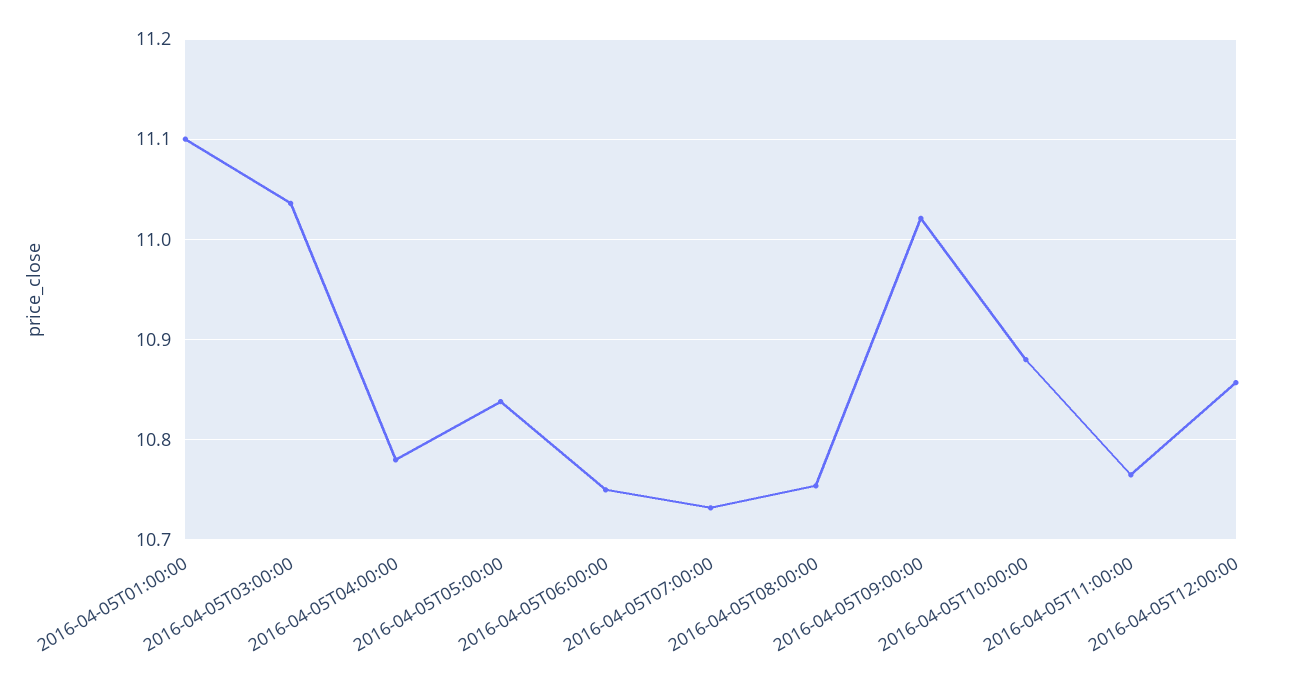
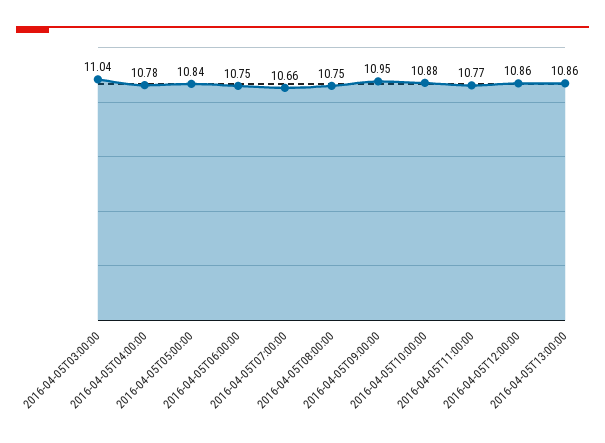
2016-04-05T01:00:00: 11.1 -> none
2016-04-05T07:00:00: 10.73 -> 10.66
2016-04-05T09:00:00: 11.02 -> 10.95
2016-04-05T13:00:00: none -> 10.86

